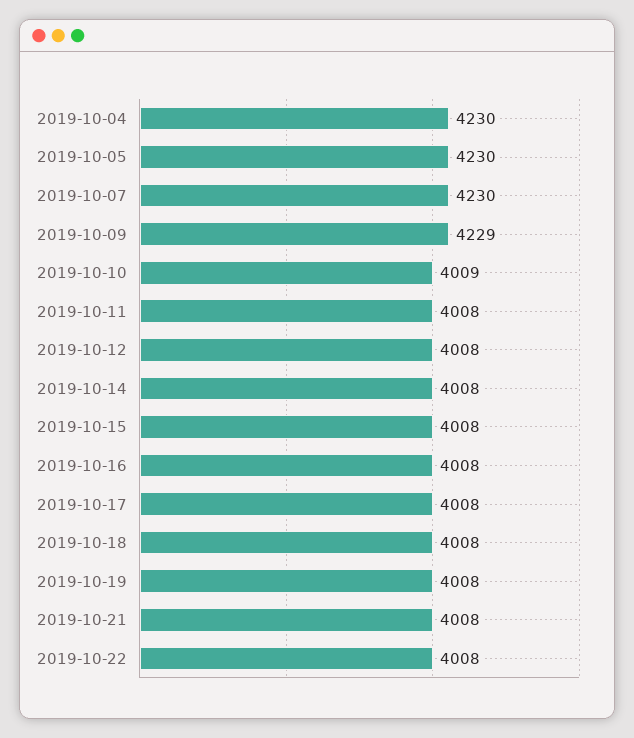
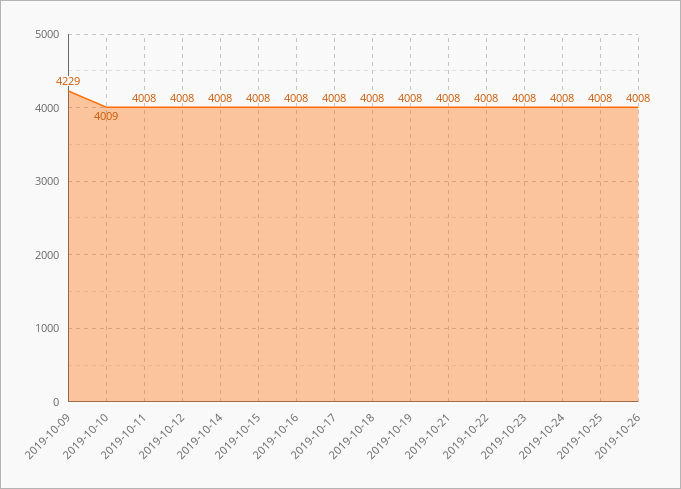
2019-10-04: 4230 -> none
2019-10-05: 4230 -> none
2019-10-07: 4230 -> none
2019-10-23: none -> 4008
2019-10-24: none -> 4008
2019-10-25: none -> 4008
2019-10-26: none -> 4008

